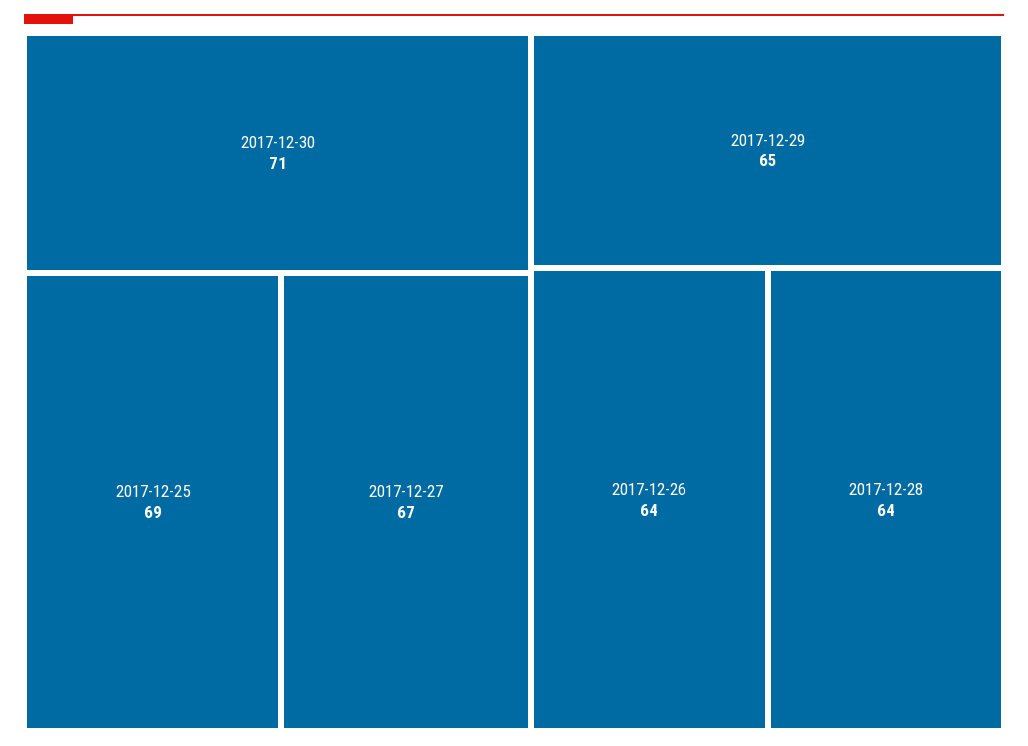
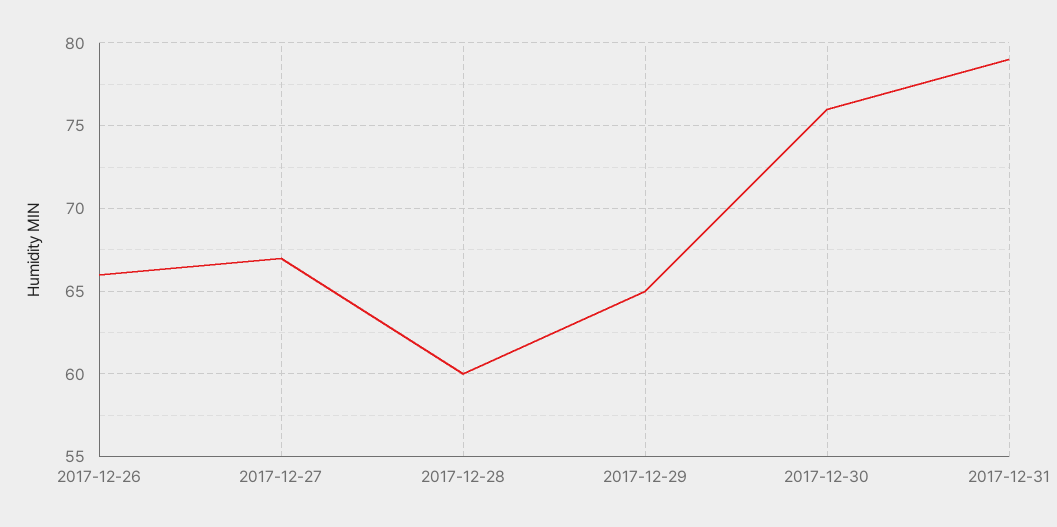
2017-12-30: 71 -> 76
2017-12-25: 69 -> none
2017-12-26: 64 -> 66
2017-12-28: 64 -> 60
2017-12-31: none -> 79

